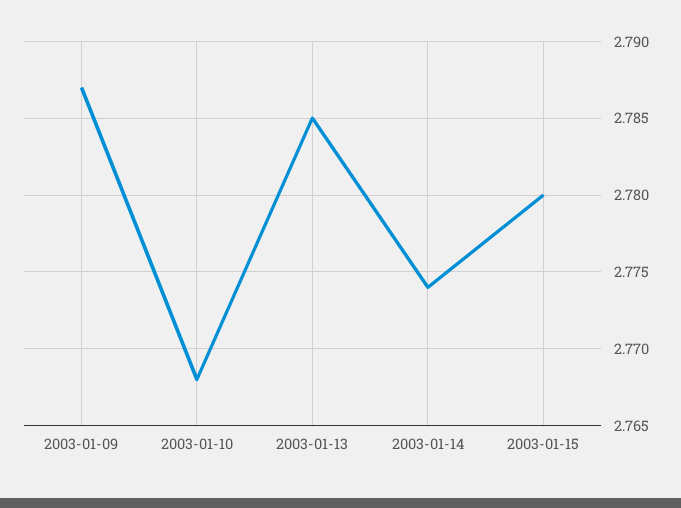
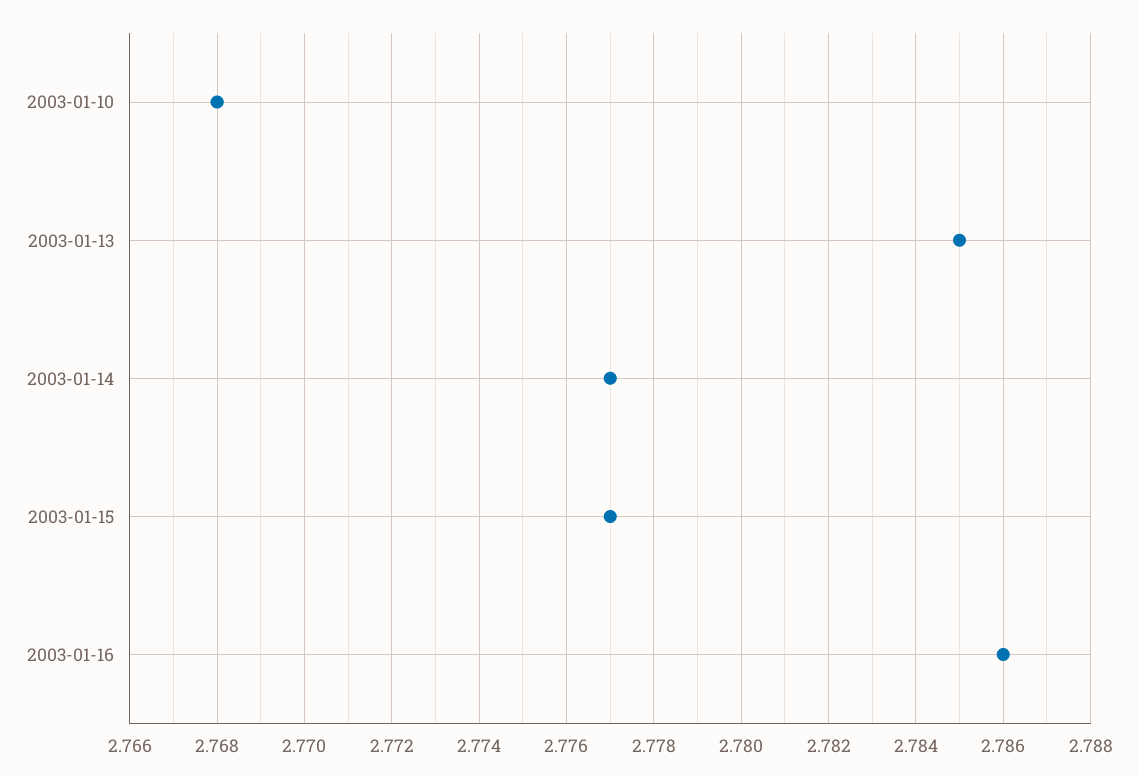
2003-01-09: 2.787 -> none
2003-01-14: 2.774 -> 2.777
2003-01-15: 2.78 -> 2.777
2003-01-16: none -> 2.786

